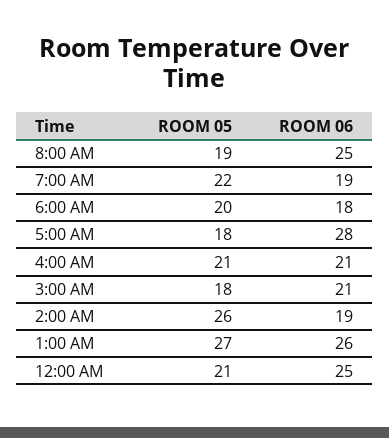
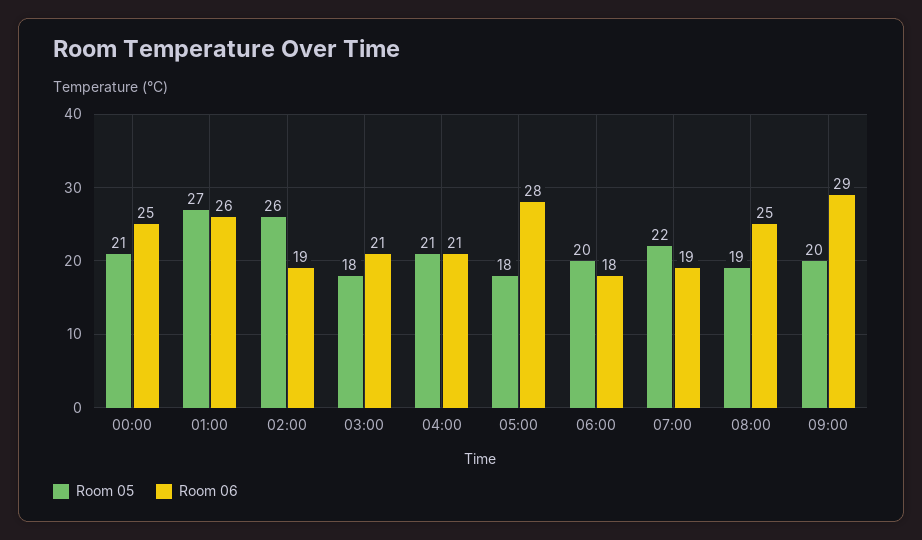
ROOM 05, 09:00: none -> 20
ROOM 06, 09:00: none -> 29

